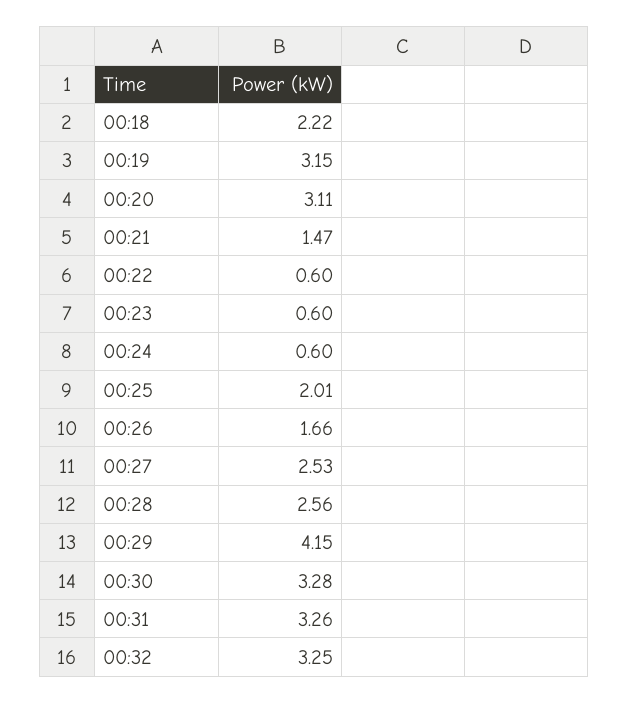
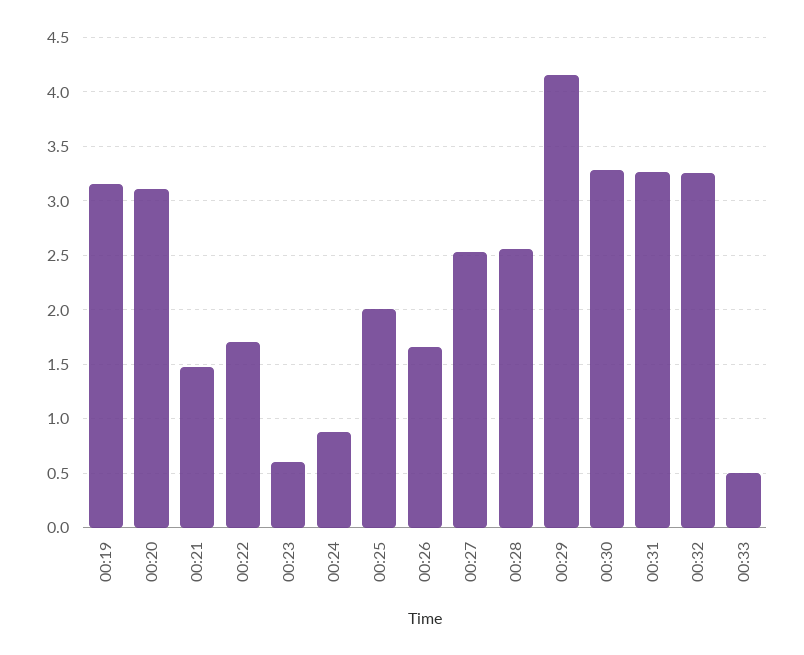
00:18: 2.22 -> none
00:22: 0.6 -> 1.7
00:24: 0.6 -> 0.9
00:33: none -> 0.5

